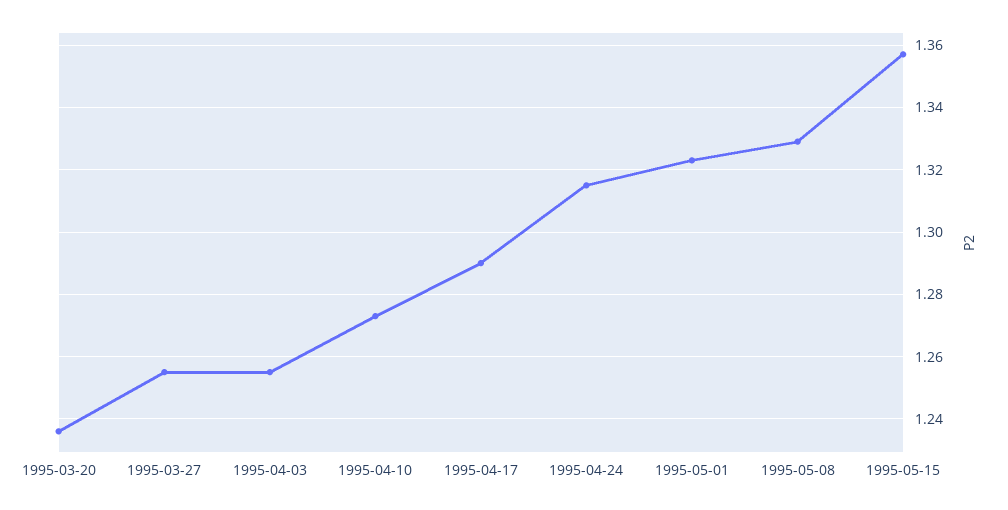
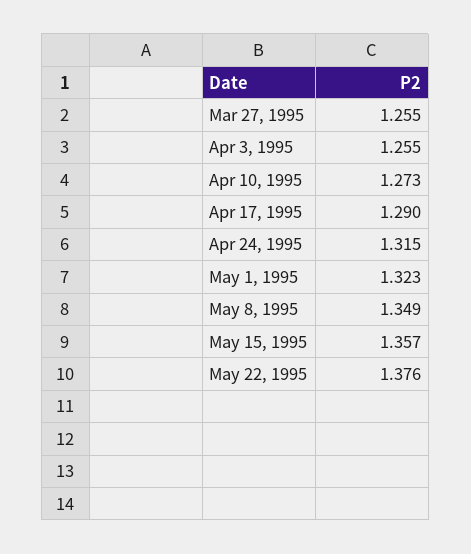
1995-03-20: 1.235 -> none
1995-05-08: 1.33 -> 1.349
May 22, 1995: none -> 1.376

